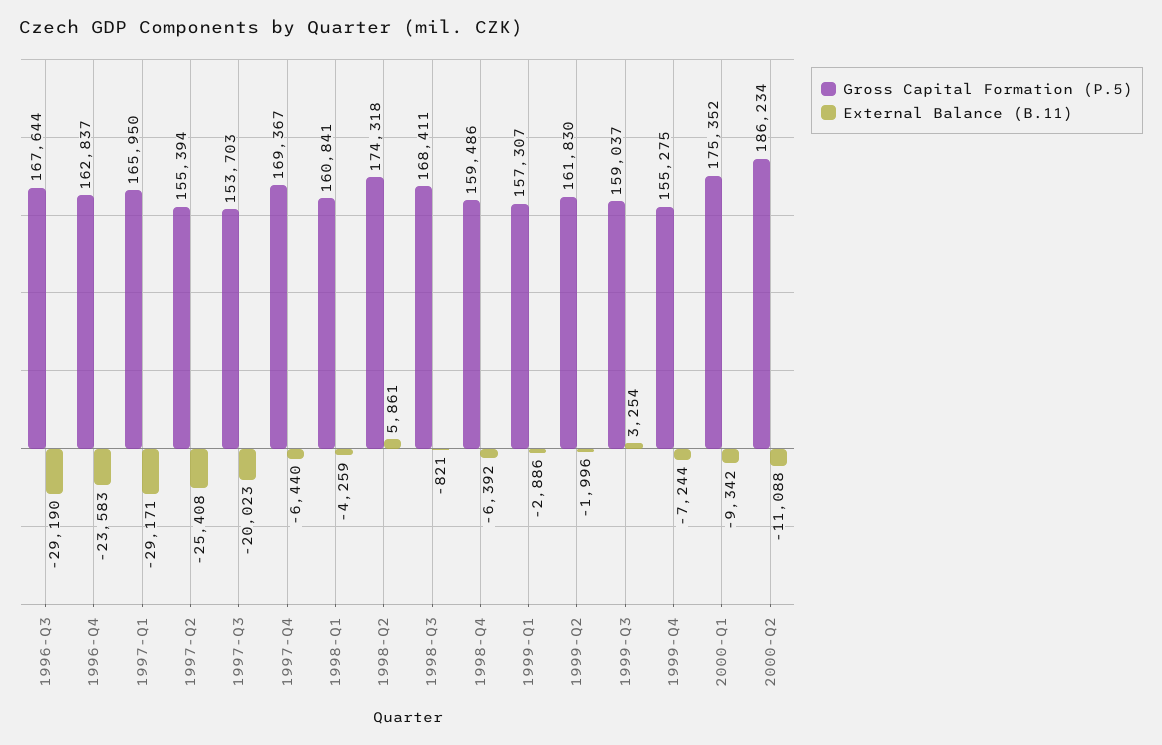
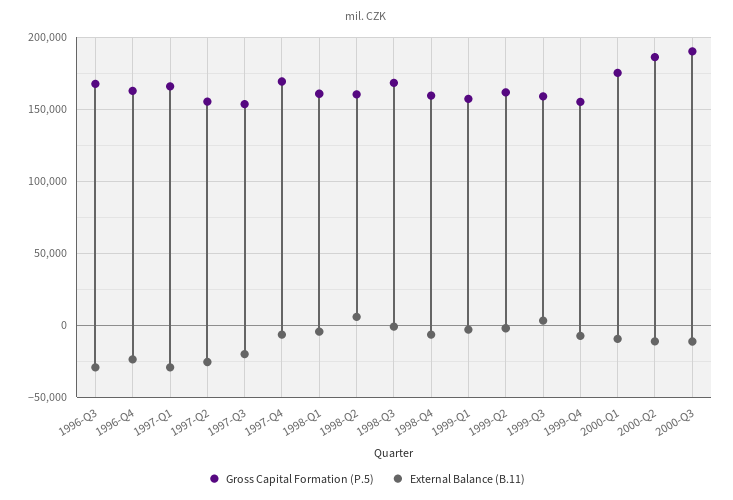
Gross Capital Formation (P.5), 1998-Q2: 174318 -> 160000
Gross Capital Formation (P.5), 2000-Q3: none -> 190000
External Balance (B.11), 2000-Q3: none -> -10000

